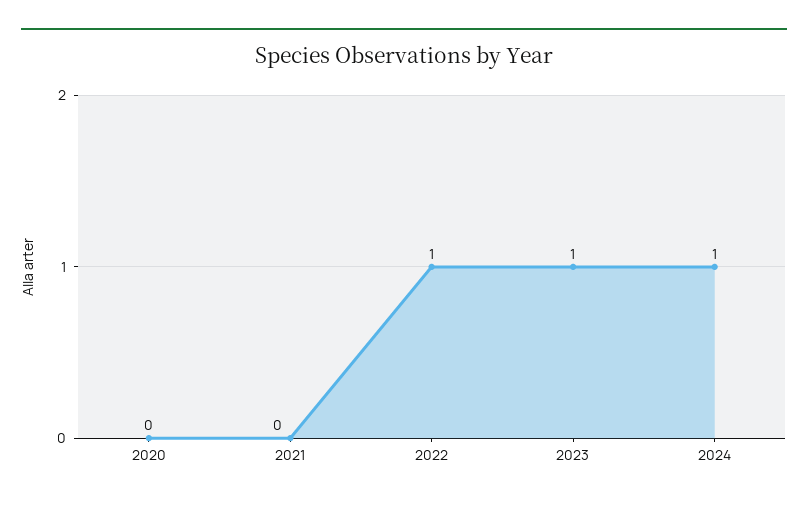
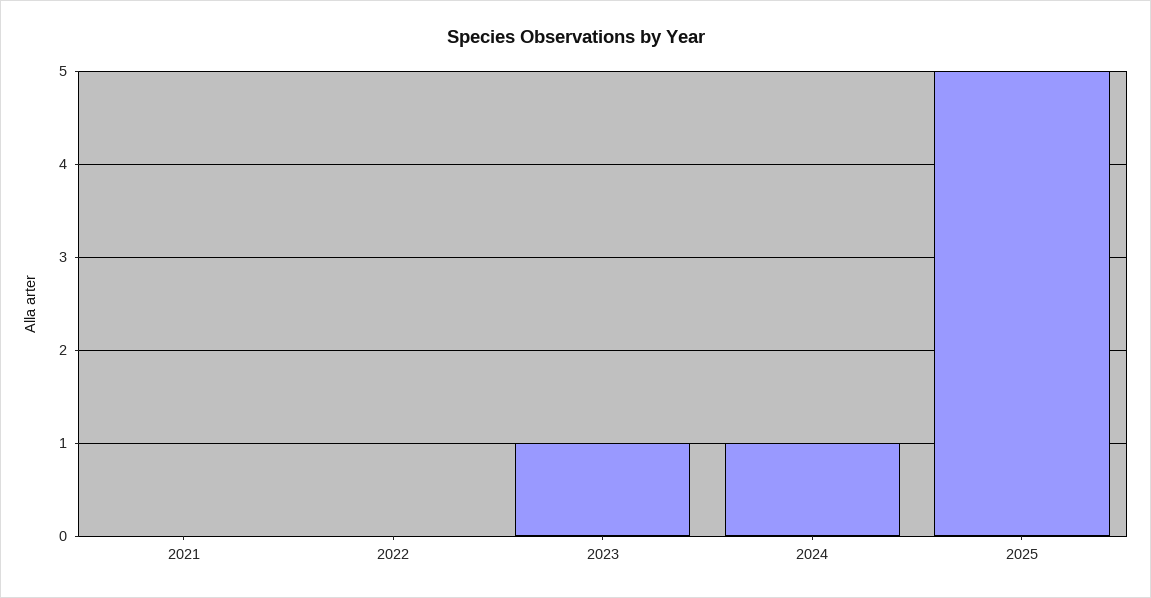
2020: 0 -> none
2022: 1 -> 0
2025: none -> 5

